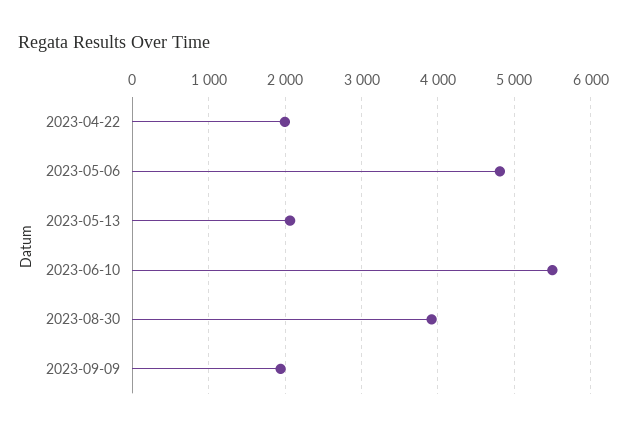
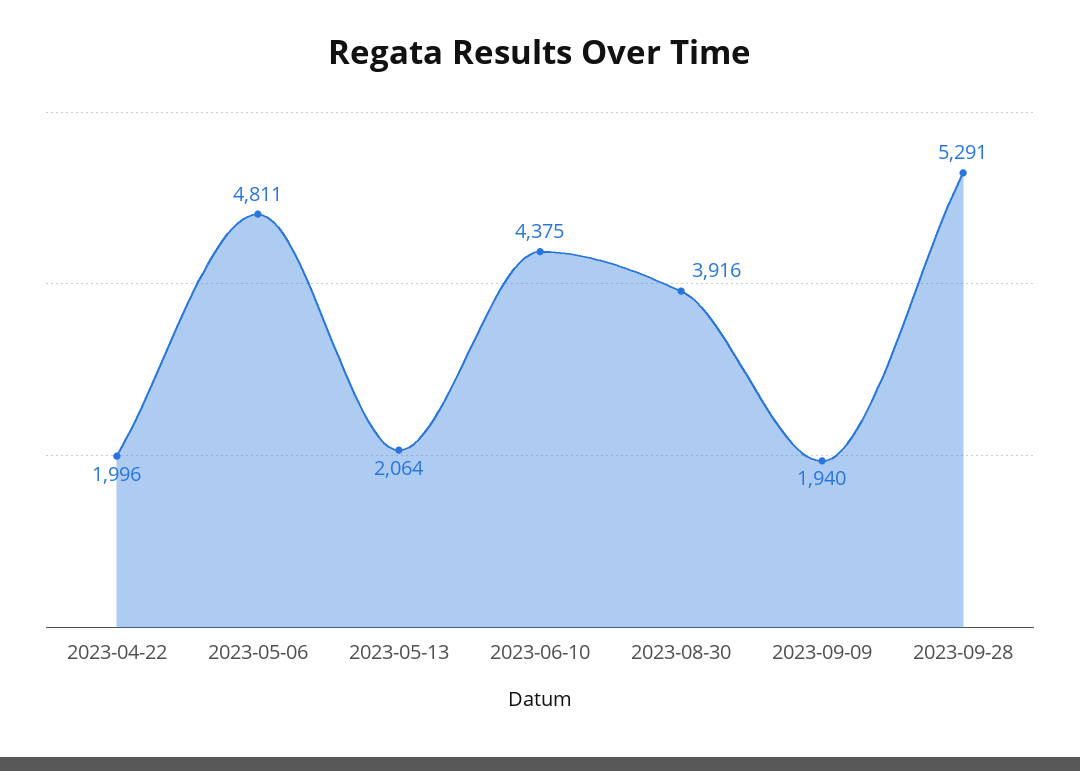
2023-06-10: 5500 -> 4375
2023-09-28: none -> 5291

